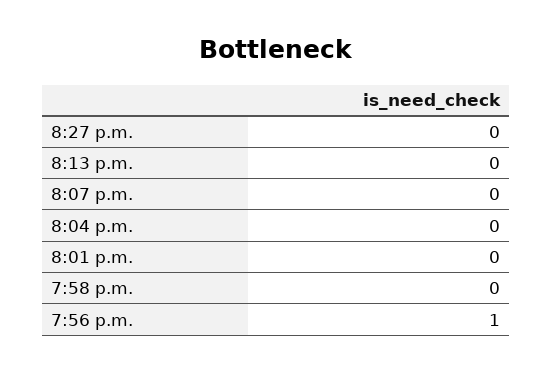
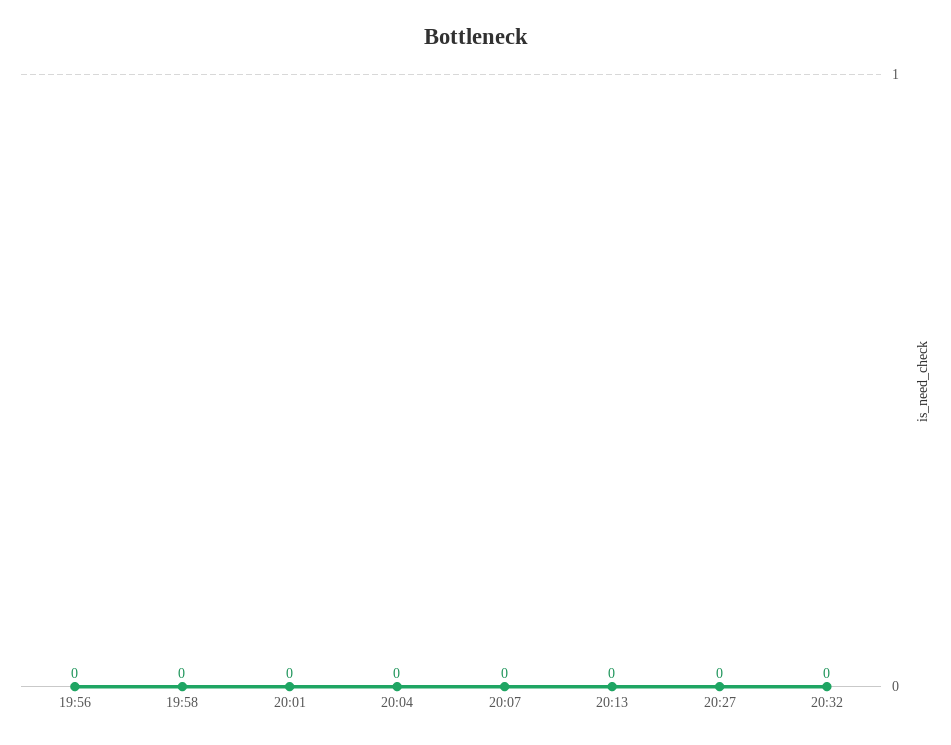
7:56 p.m.: 1 -> 0
20:32: none -> 0

